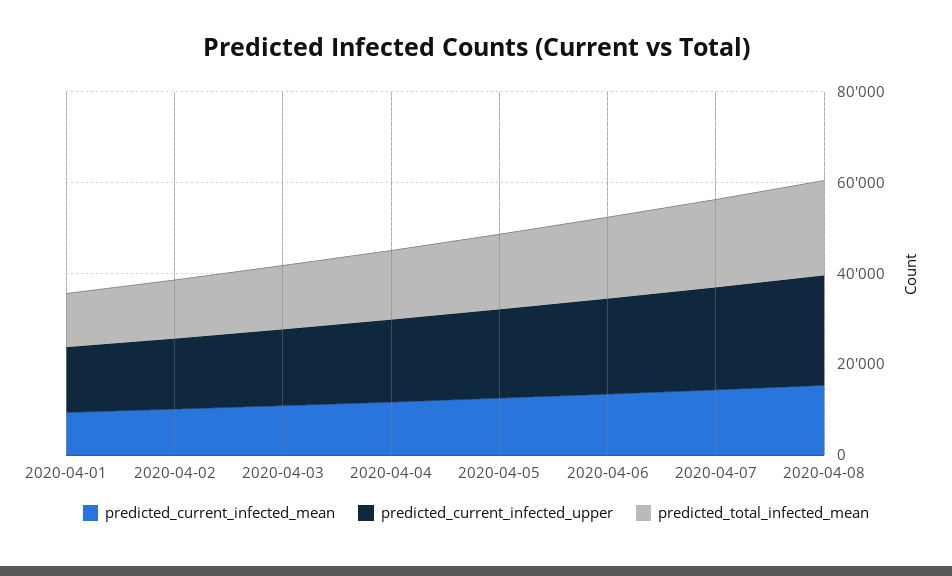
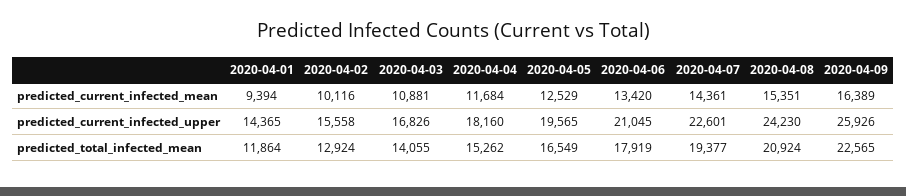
predicted_current_infected_mean, 2020-04-09: none -> 16389
predicted_current_infected_upper, 2020-04-09: none -> 25926
predicted_total_infected_mean, 2020-04-09: none -> 22565

